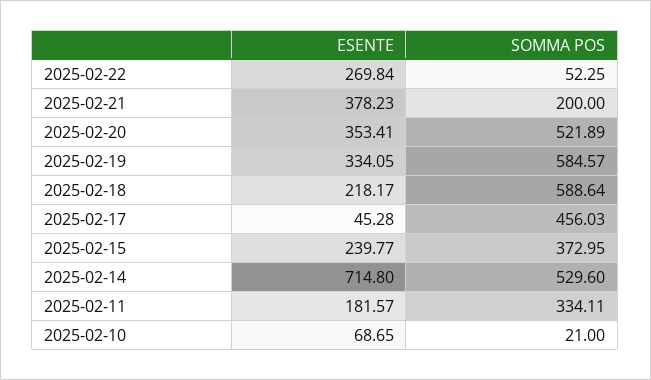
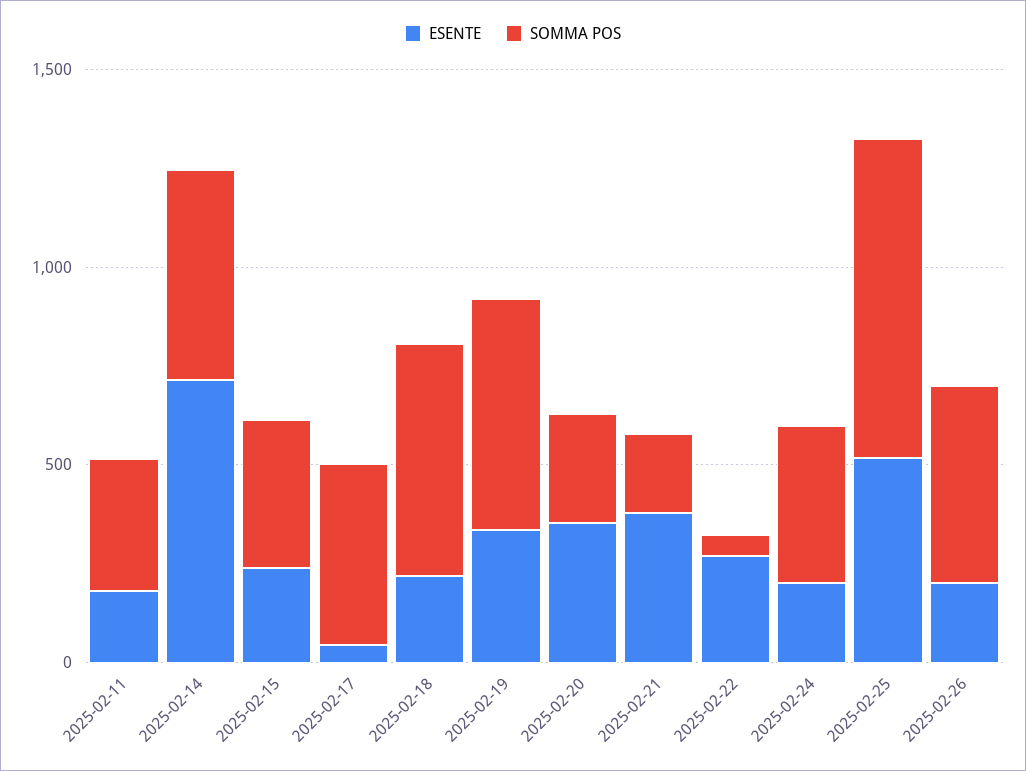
SOMMA POS, 2025-02-20: 521.89 -> 300
ESENTE, 2025-02-10: 68.65 -> none
SOMMA POS, 2025-02-10: 21 -> none
ESENTE, 2025-02-24: none -> 200
SOMMA POS, 2025-02-24: none -> 400
ESENTE, 2025-02-25: none -> 500
SOMMA POS, 2025-02-25: none -> 800
ESENTE, 2025-02-26: none -> 200
SOMMA POS, 2025-02-26: none -> 500

